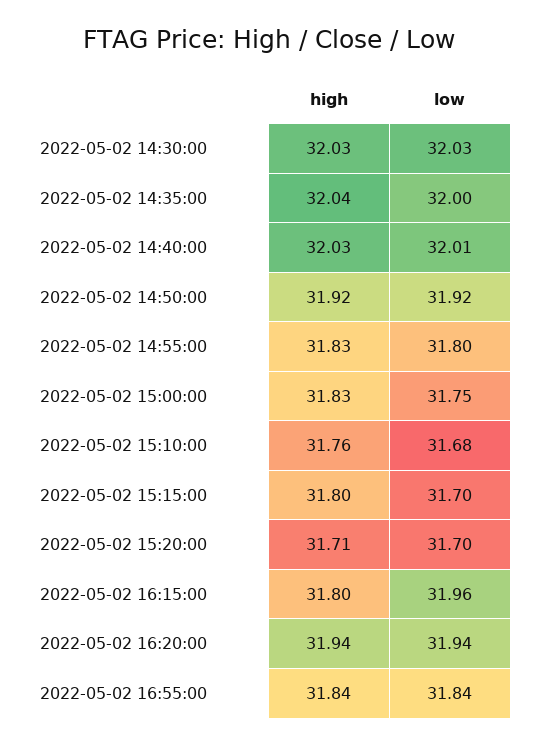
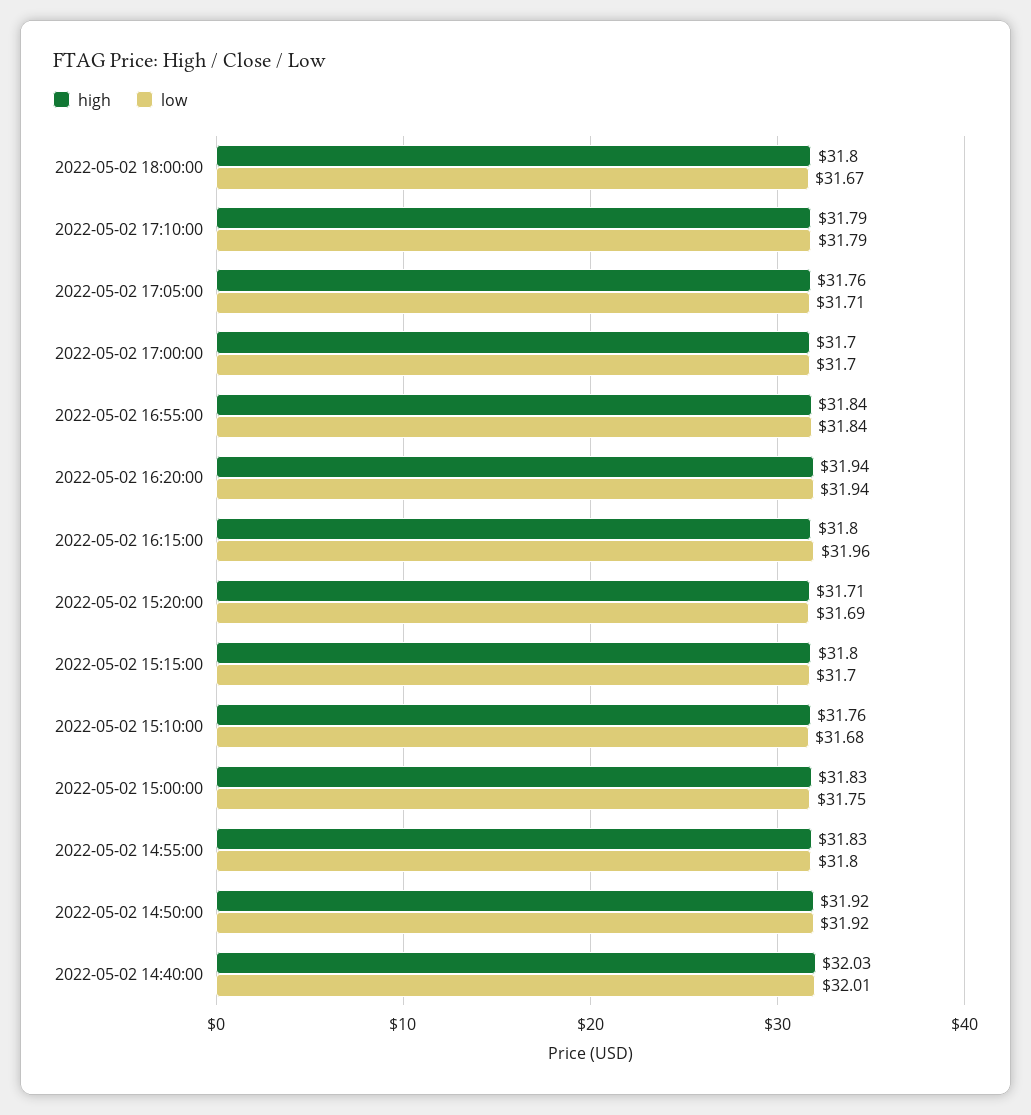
high, 2022-05-02 14:30:00: 32.03 -> none
low, 2022-05-02 14:30:00: 32.03 -> none
high, 2022-05-02 14:35:00: 32.04 -> none
low, 2022-05-02 14:35:00: 32 -> none
low, 2022-05-02 15:20:00: 31.7 -> 31.69
high, 2022-05-02 18:00:00: none -> 31.8
low, 2022-05-02 18:00:00: none -> 31.67
high, 2022-05-02 17:10:00: none -> 31.79
low, 2022-05-02 17:10:00: none -> 31.79
high, 2022-05-02 17:05:00: none -> 31.76
low, 2022-05-02 17:05:00: none -> 31.71
high, 2022-05-02 17:00:00: none -> 31.7
low, 2022-05-02 17:00:00: none -> 31.7

